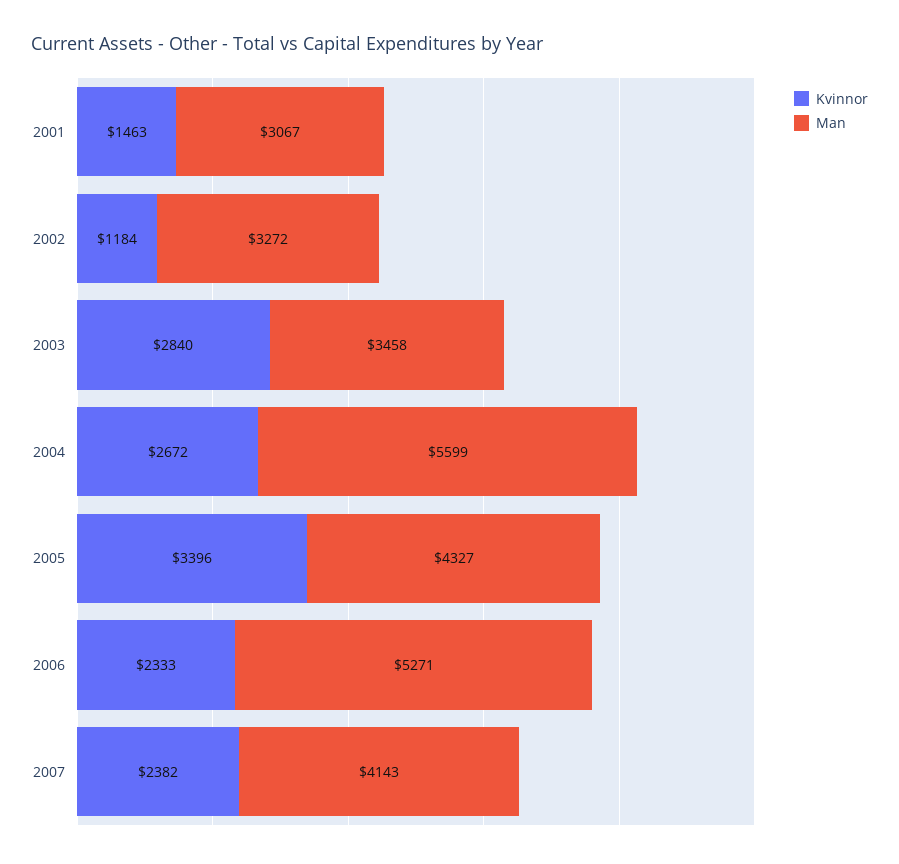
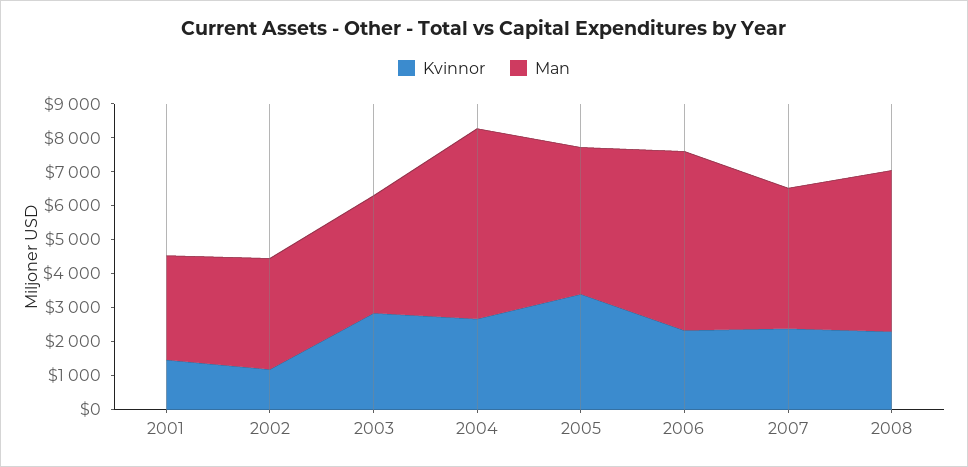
Kvinnor, 2008: none -> 2250
Man, 2008: none -> 4750

